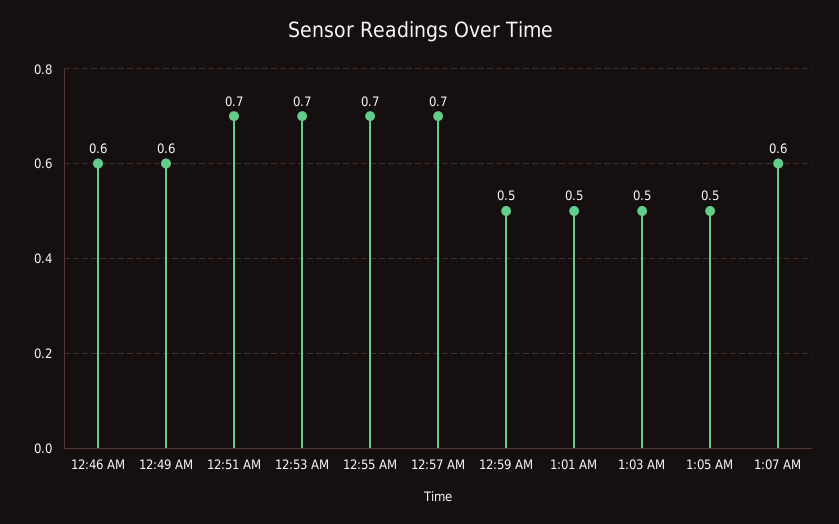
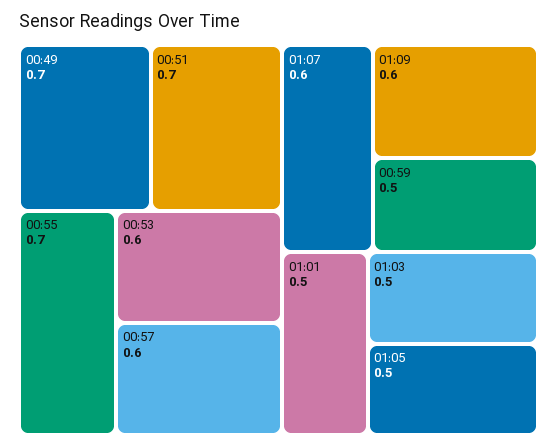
12:46 AM: 0.6 -> none
12:49 AM: 0.6 -> 0.7
12:53 AM: 0.7 -> 0.6
12:57 AM: 0.7 -> 0.6
01:09: none -> 0.6

